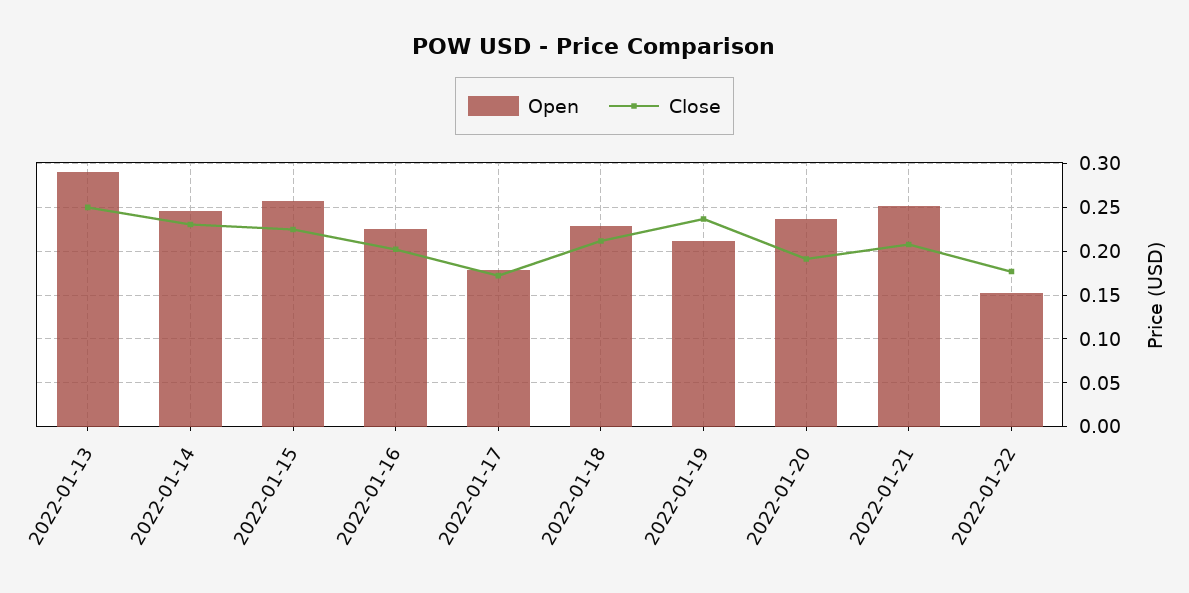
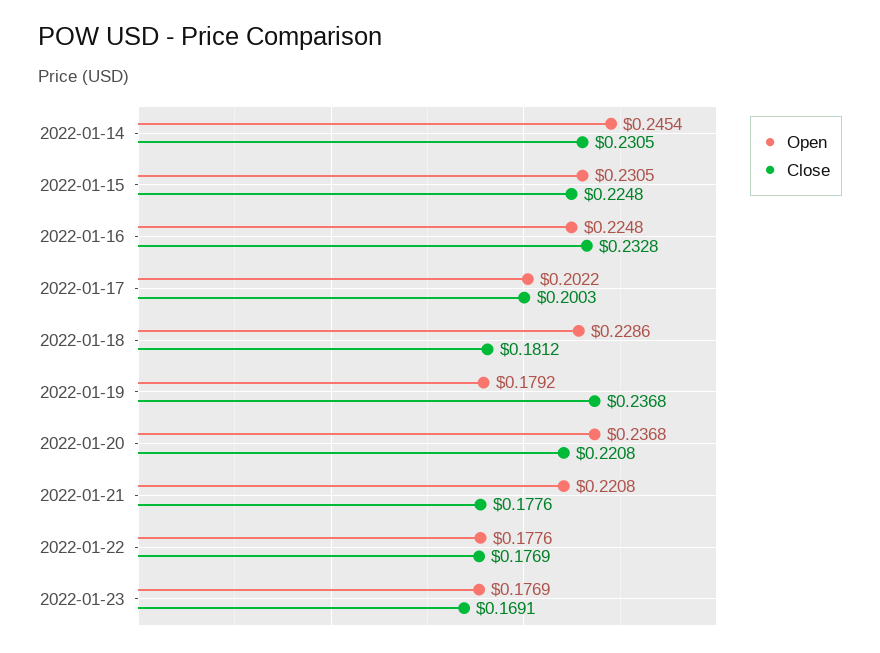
Open, 2022-01-13: 0.29 -> none
Close, 2022-01-13: 0.25 -> none
Open, 2022-01-15: 0.26 -> 0.2305
Close, 2022-01-16: 0.2 -> 0.2328
Open, 2022-01-17: 0.18 -> 0.2022
Close, 2022-01-17: 0.17 -> 0.2003
Close, 2022-01-18: 0.21 -> 0.1812
Open, 2022-01-19: 0.21 -> 0.1792
Close, 2022-01-20: 0.19 -> 0.2208
Open, 2022-01-21: 0.25 -> 0.2208
Close, 2022-01-21: 0.21 -> 0.1776
Open, 2022-01-22: 0.15 -> 0.1776
Open, 2022-01-23: none -> 0.1769
Close, 2022-01-23: none -> 0.1691

